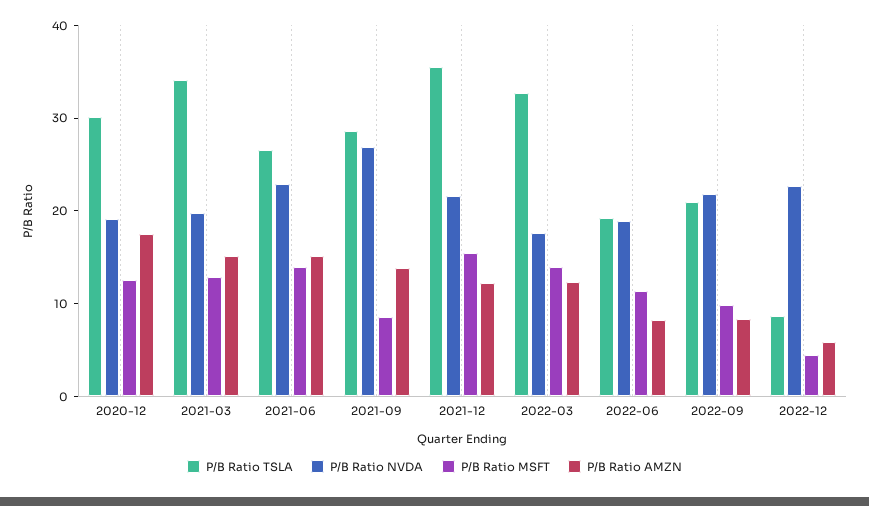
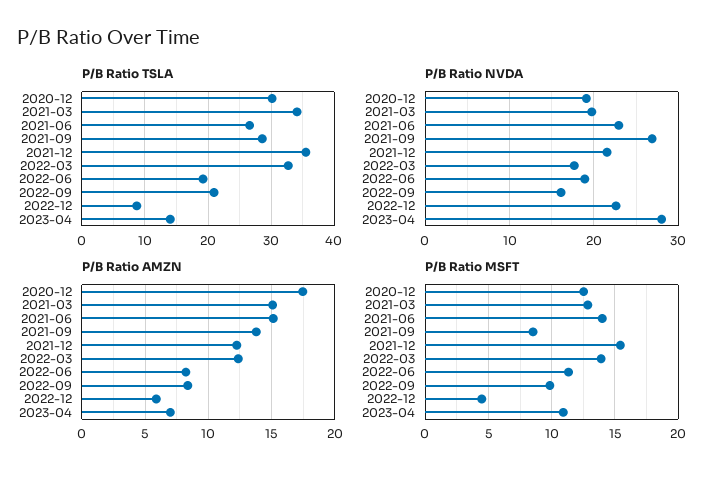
P/B Ratio NVDA, 2022-09: 22 -> 16
P/B Ratio TSLA, 2023-04: none -> 14
P/B Ratio NVDA, 2023-04: none -> 28
P/B Ratio AMZN, 2023-04: none -> 7
P/B Ratio MSFT, 2023-04: none -> 11

